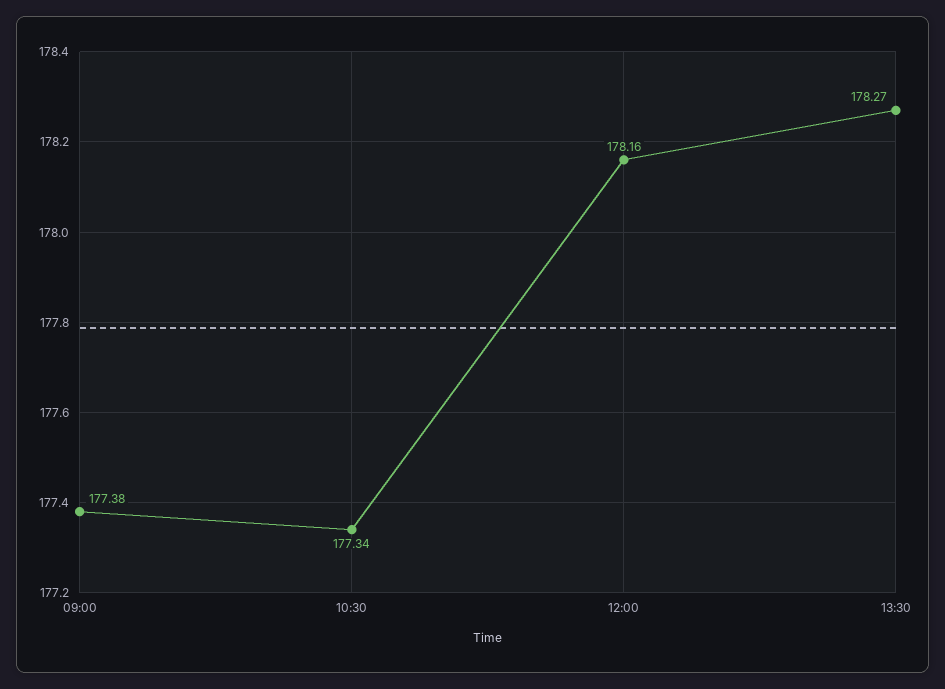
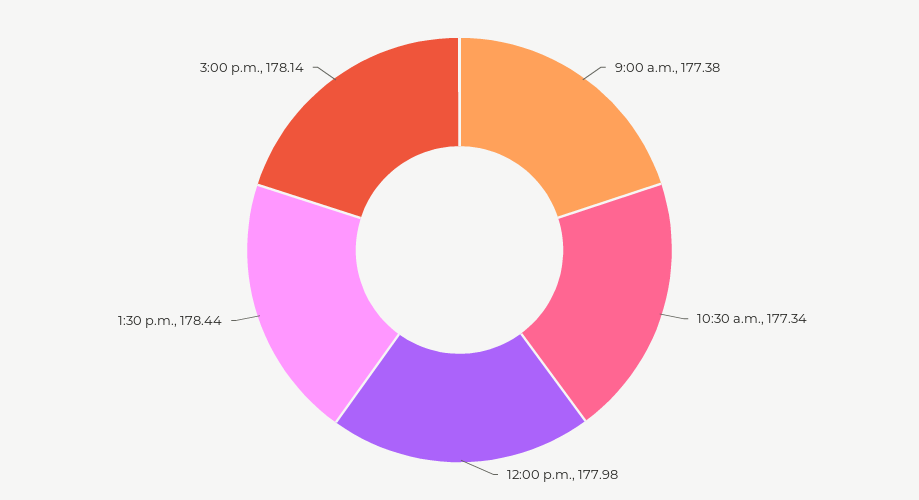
12:00: 178.16 -> 177.98
13:30: 178.27 -> 178.44
3:00 p.m.: none -> 178.14

